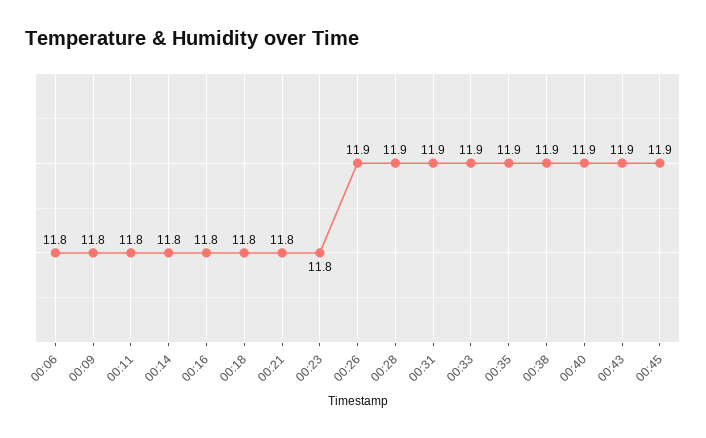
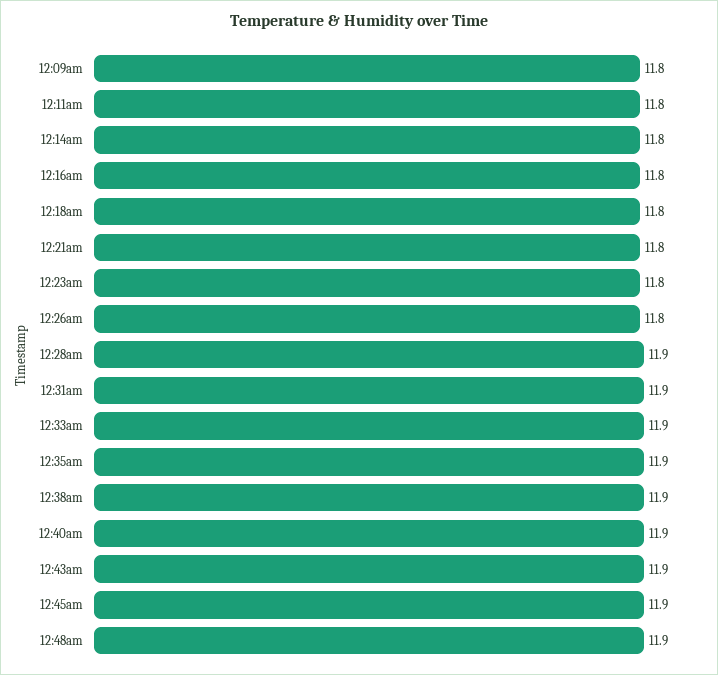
00:06: 11.8 -> none
00:26: 11.9 -> 11.8
12:48am: none -> 11.9

